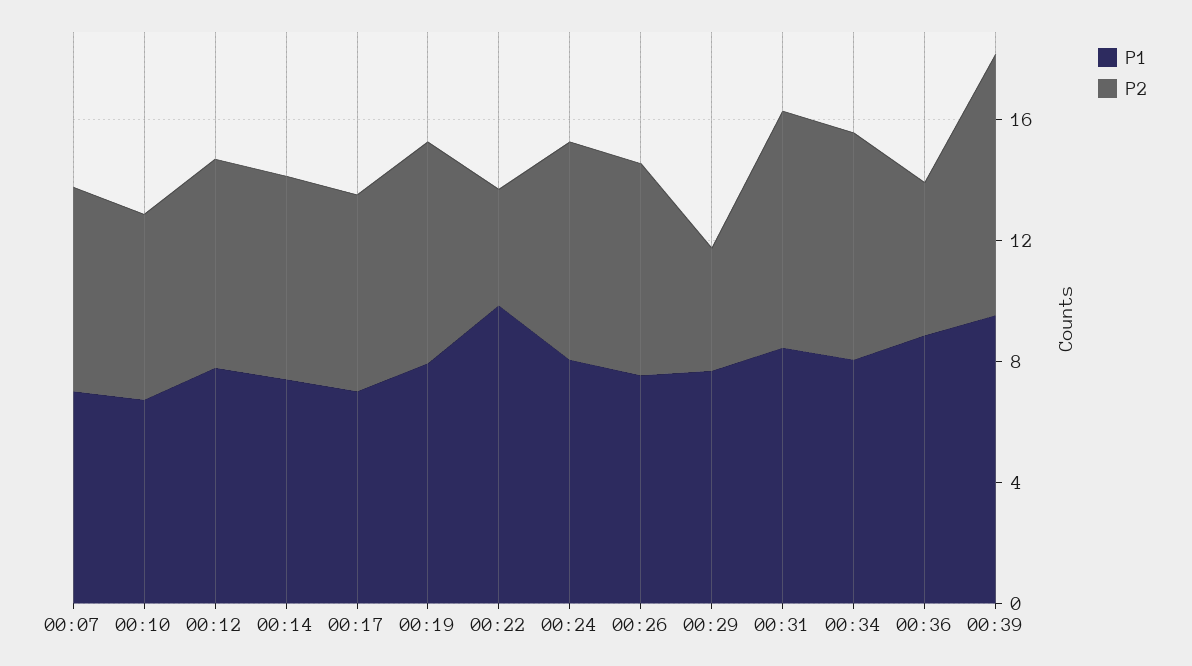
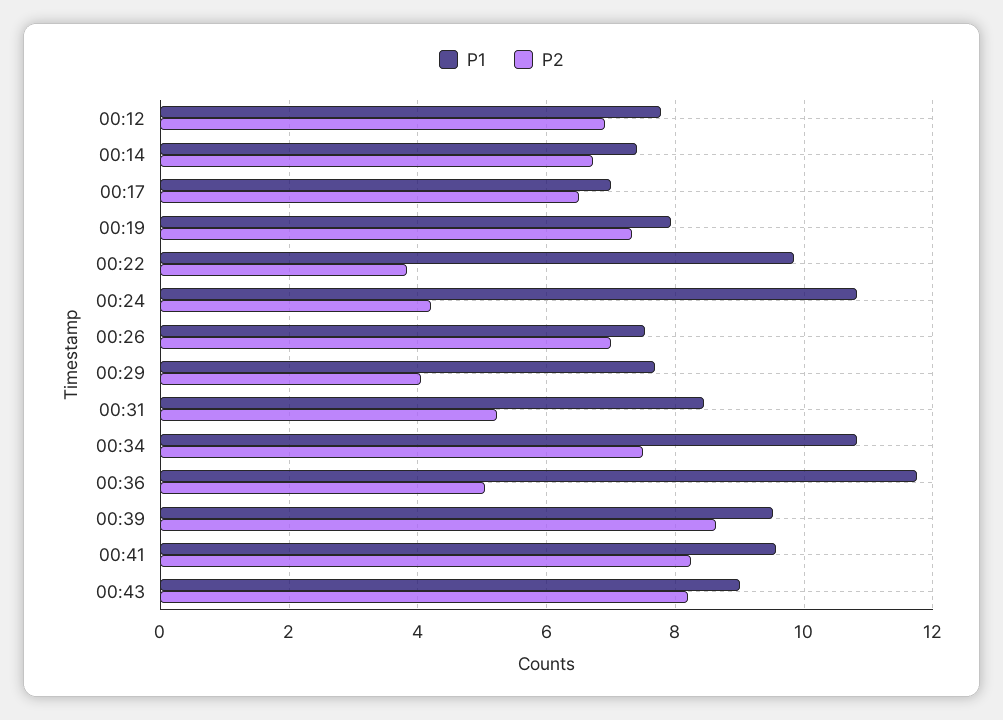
P1, 00:07: 7 -> none
P2, 00:07: 7 -> none
P1, 00:10: 7 -> none
P2, 00:10: 6 -> none
P1, 00:24: 8 -> 10.8
P2, 00:24: 7 -> 4.2
P2, 00:31: 8 -> 5.2
P1, 00:34: 8 -> 10.8
P1, 00:36: 9 -> 11.8
P1, 00:41: none -> 9.6
P2, 00:41: none -> 8.2
P1, 00:43: none -> 9
P2, 00:43: none -> 8.2

